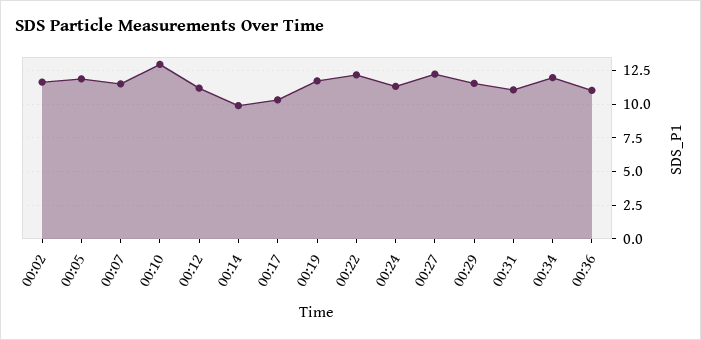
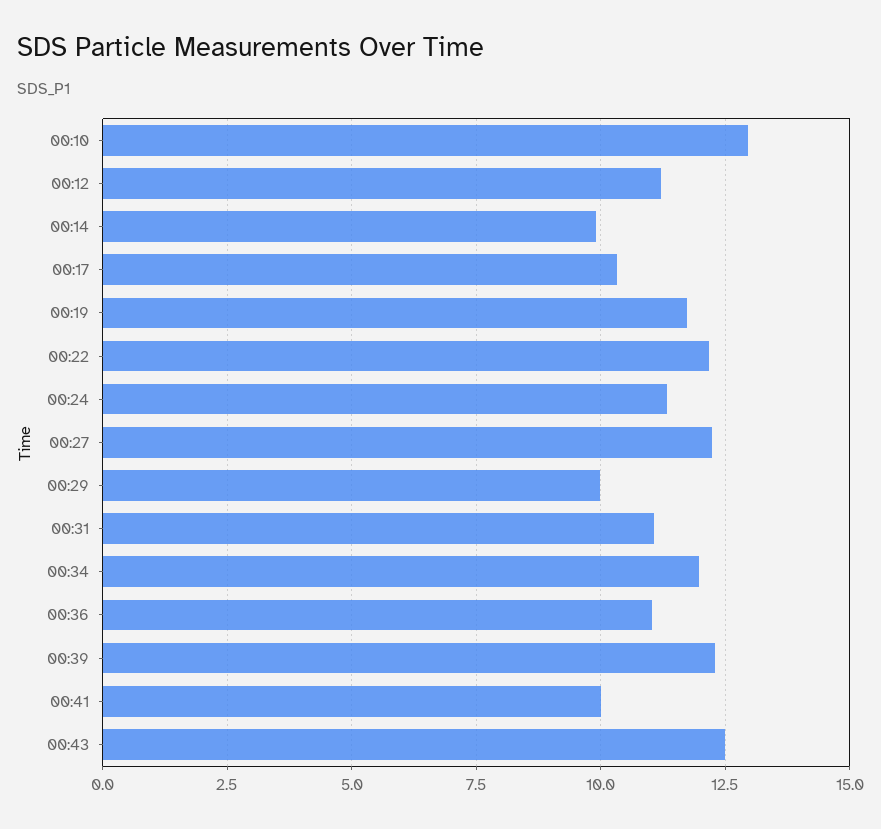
00:02: 11.5 -> none
00:05: 12 -> none
00:07: 11.5 -> none
00:29: 11.5 -> 10
00:39: none -> 12.25
00:41: none -> 10
00:43: none -> 12.5

